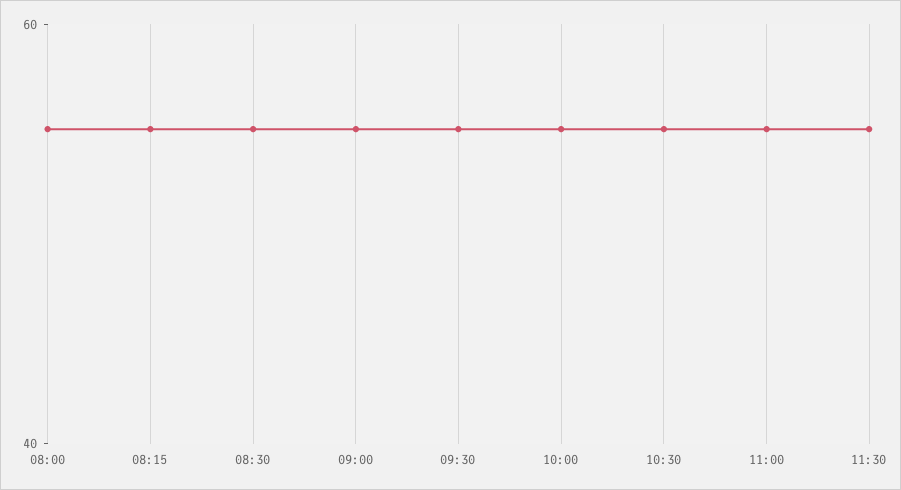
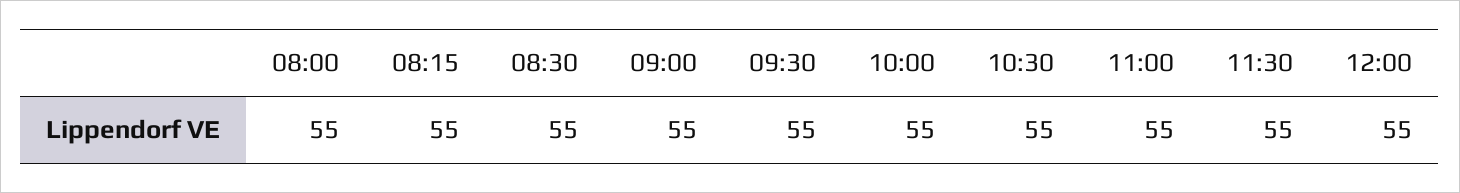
12:00: none -> 55

